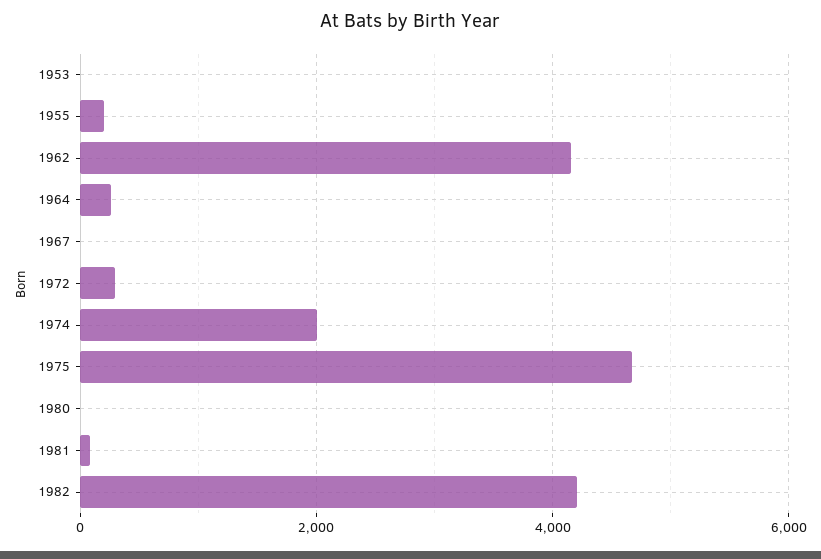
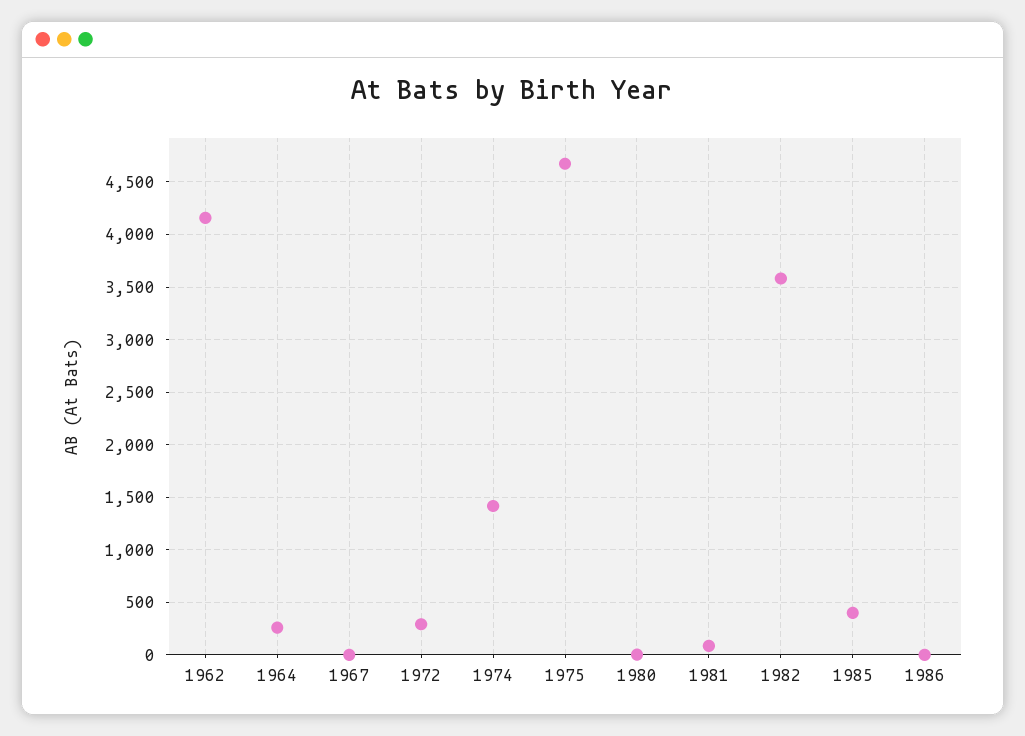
1953: 0 -> none
1955: 200 -> none
1974: 2000 -> 1400
1982: 4200 -> 3600
1985: none -> 400
1986: none -> 0

